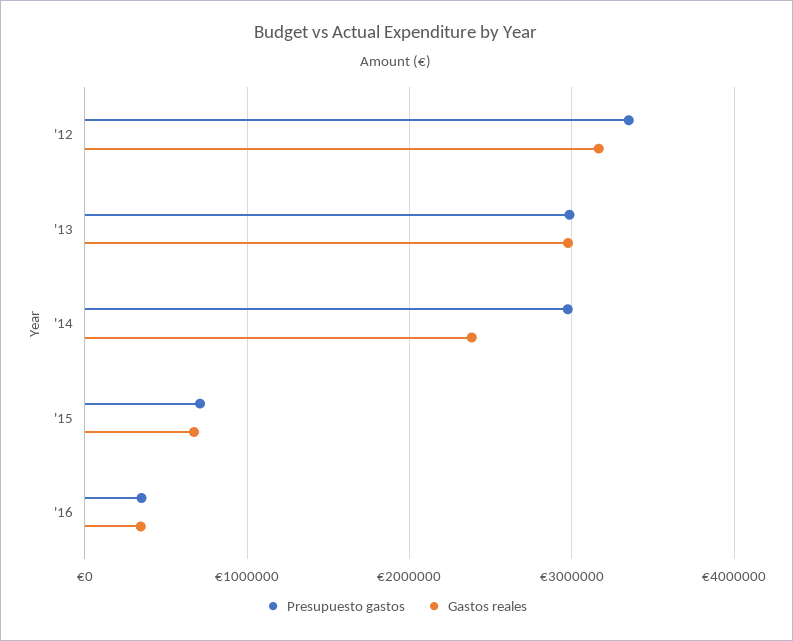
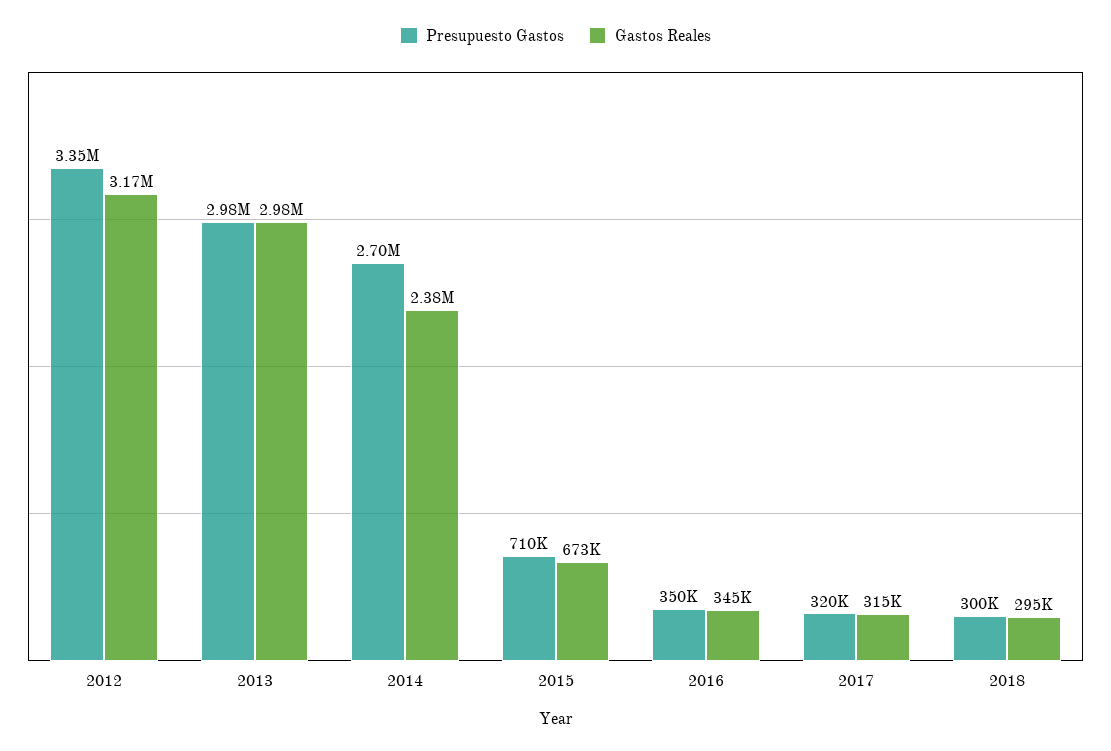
Presupuesto gastos, '14: 3000000 -> 2700000
Presupuesto gastos, 2017: none -> 320000
Gastos reales, 2017: none -> 315000
Presupuesto gastos, 2018: none -> 300000
Gastos reales, 2018: none -> 295000

